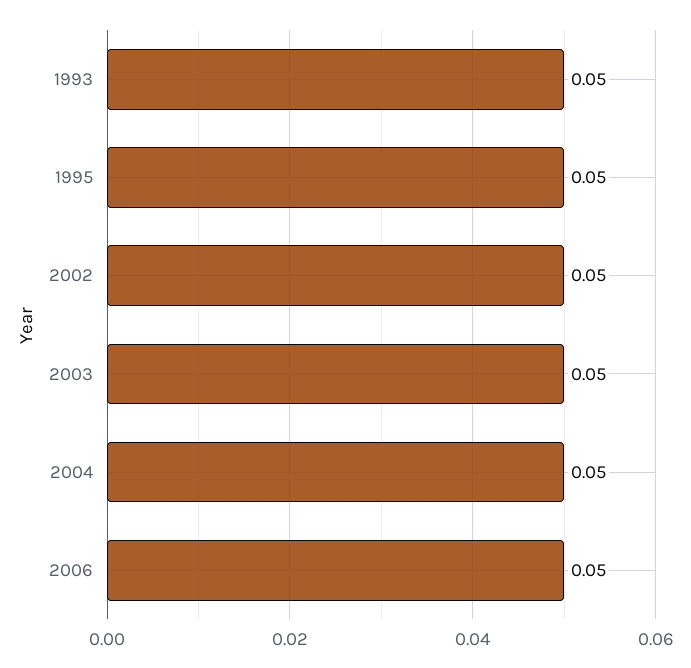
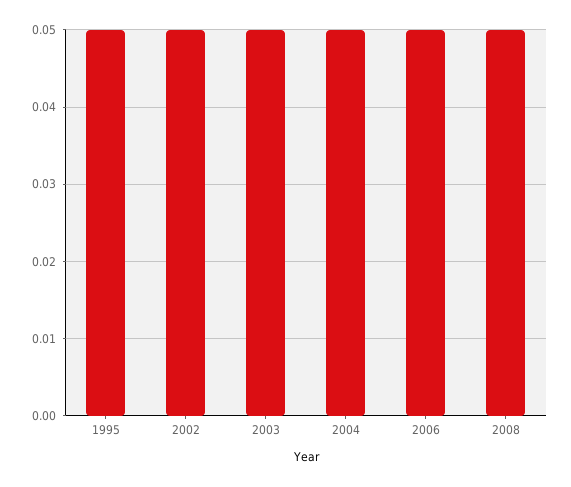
1993: 0.05 -> none
2008: none -> 0.05

